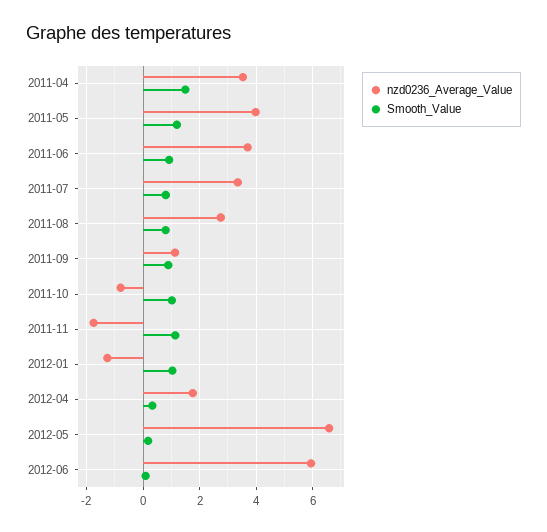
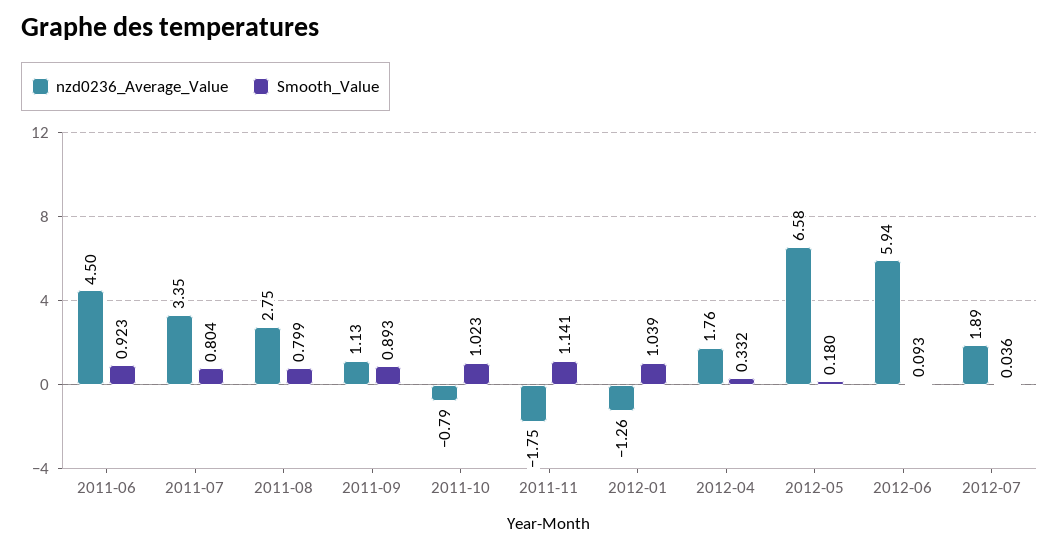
nzd0236_Average_Value, 2011-04: 3.5 -> none
Smooth_Value, 2011-04: 1.5 -> none
nzd0236_Average_Value, 2011-05: 4 -> none
Smooth_Value, 2011-05: 1.25 -> none
nzd0236_Average_Value, 2011-06: 3.75 -> 4.5
nzd0236_Average_Value, 2012-07: none -> 1.89
Smooth_Value, 2012-07: none -> 0.036

